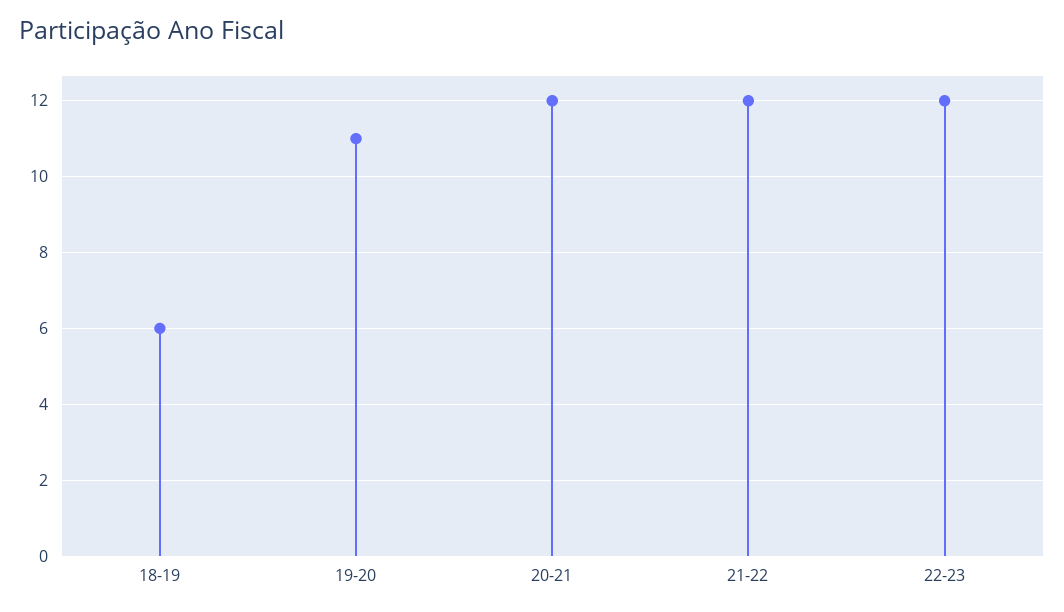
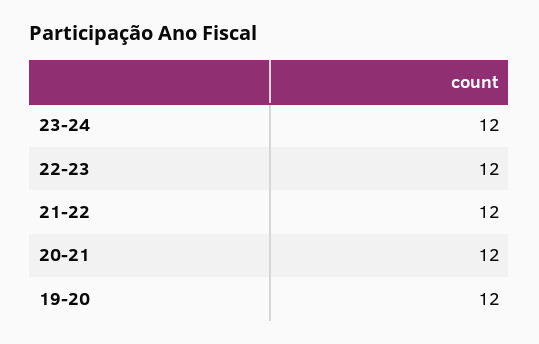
18-19: 6 -> none
19-20: 11 -> 12
23-24: none -> 12

